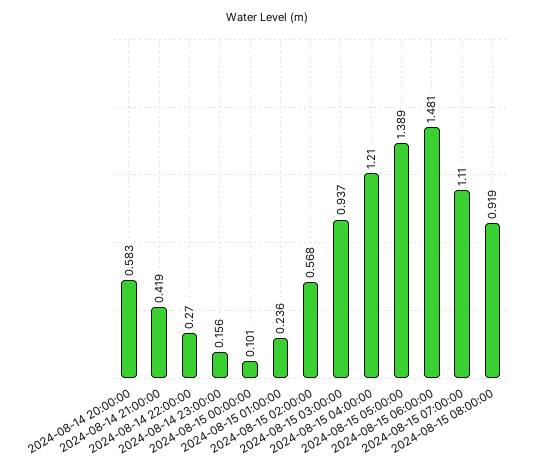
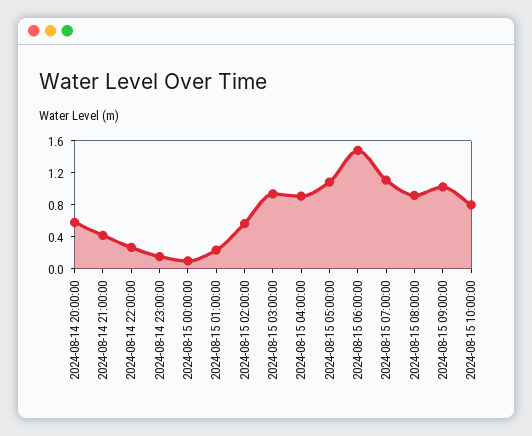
2024-08-15 04:00:00: 1.21 -> 0.9
2024-08-15 05:00:00: 1.389 -> 1.1
2024-08-15 09:00:00: none -> 1
2024-08-15 10:00:00: none -> 0.8

